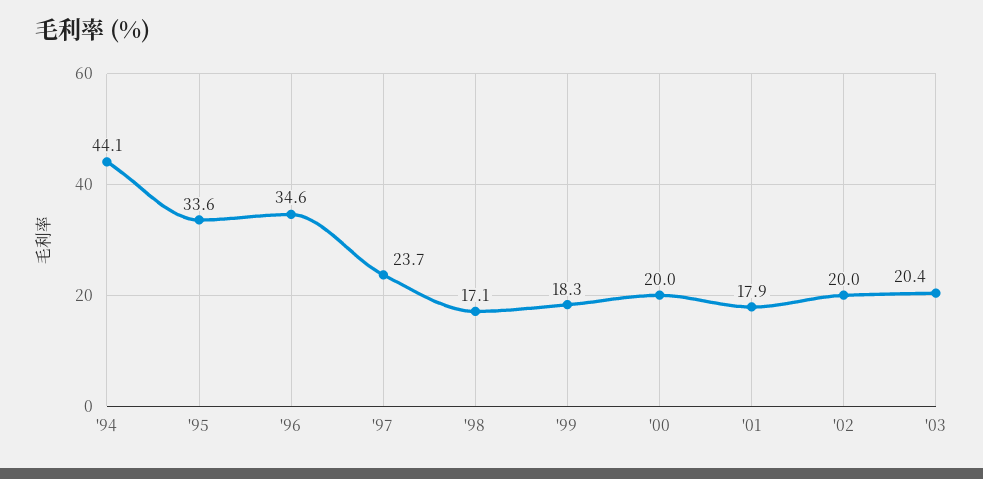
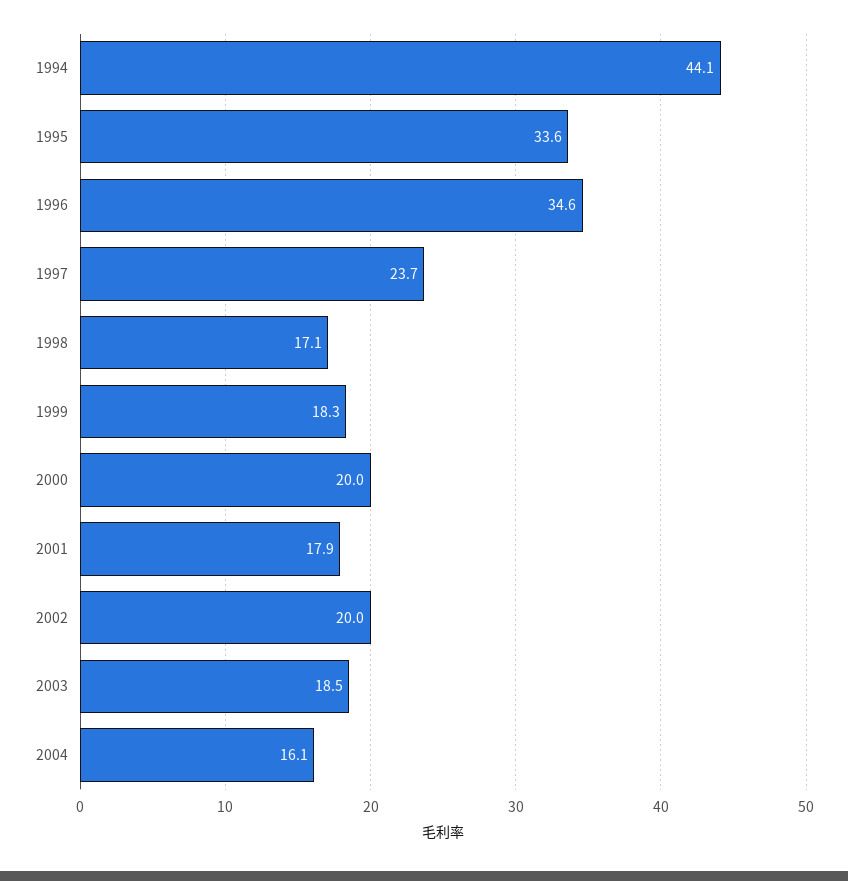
'03: 20.4 -> 18.5
2004: none -> 16.1

